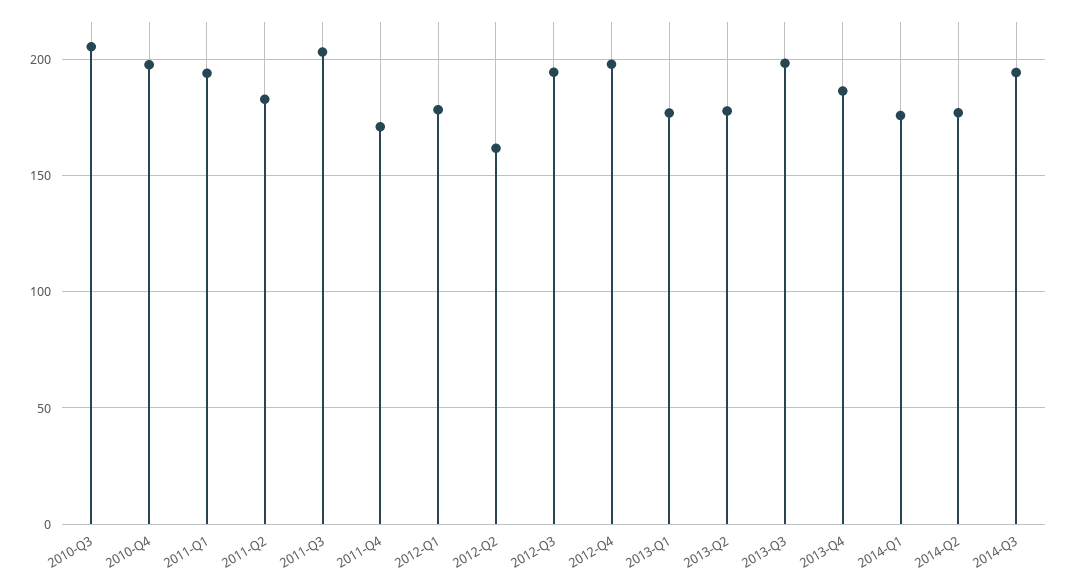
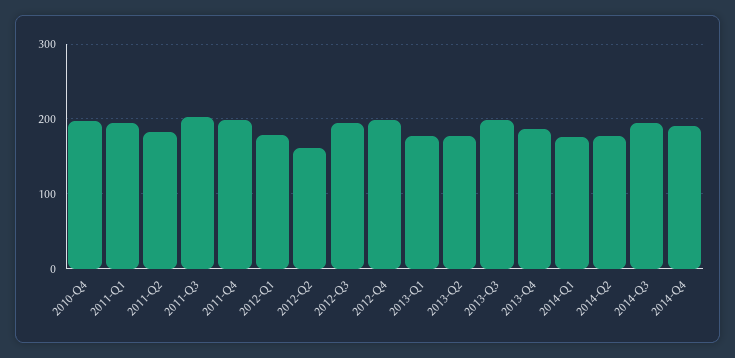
2010-Q3: 205 -> none
2011-Q4: 170 -> 200
2014-Q4: none -> 190

